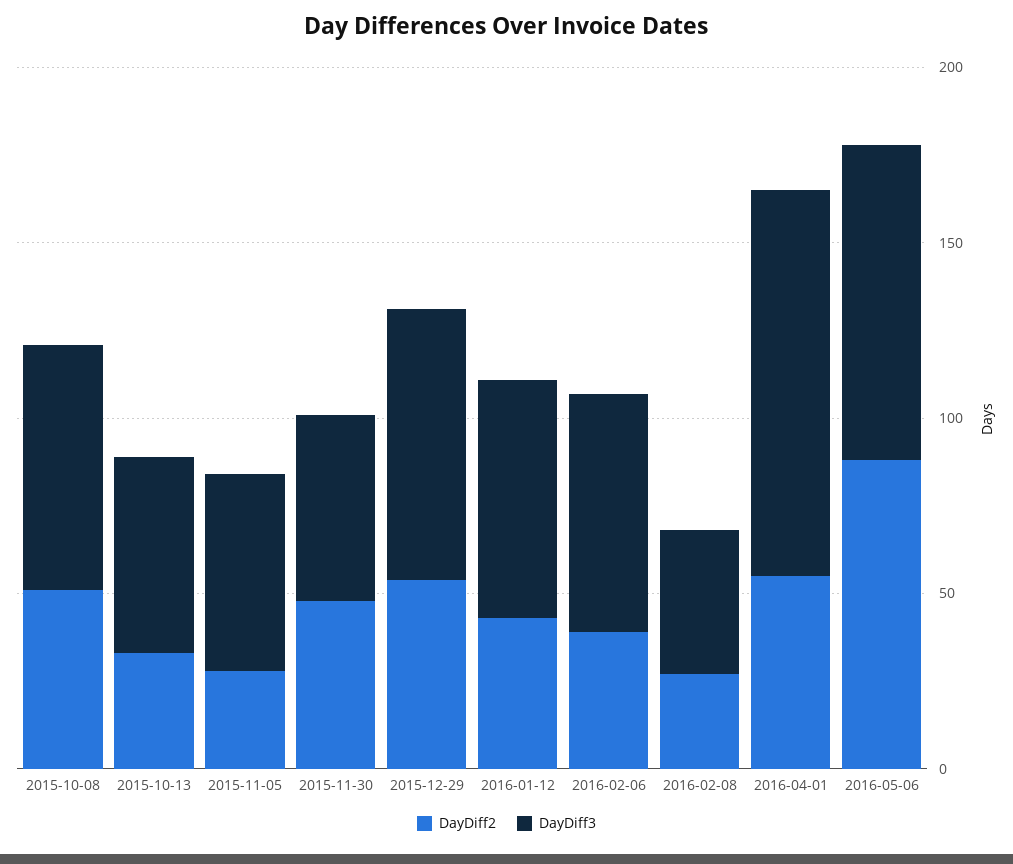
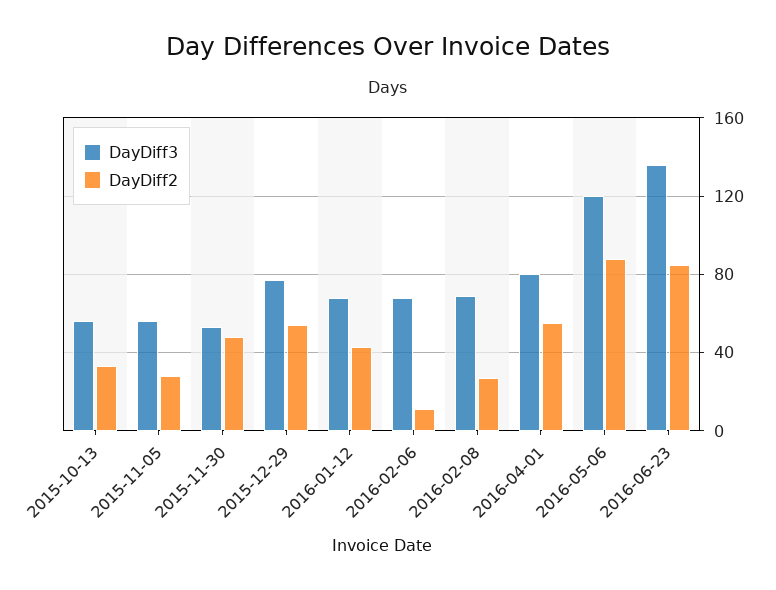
DayDiff2, 2015-10-08: 50 -> none
DayDiff3, 2015-10-08: 70 -> none
DayDiff2, 2016-02-06: 40 -> 10
DayDiff3, 2016-02-08: 40 -> 70
DayDiff3, 2016-04-01: 110 -> 80
DayDiff3, 2016-05-06: 90 -> 120
DayDiff3, 2016-06-23: none -> 135
DayDiff2, 2016-06-23: none -> 85

